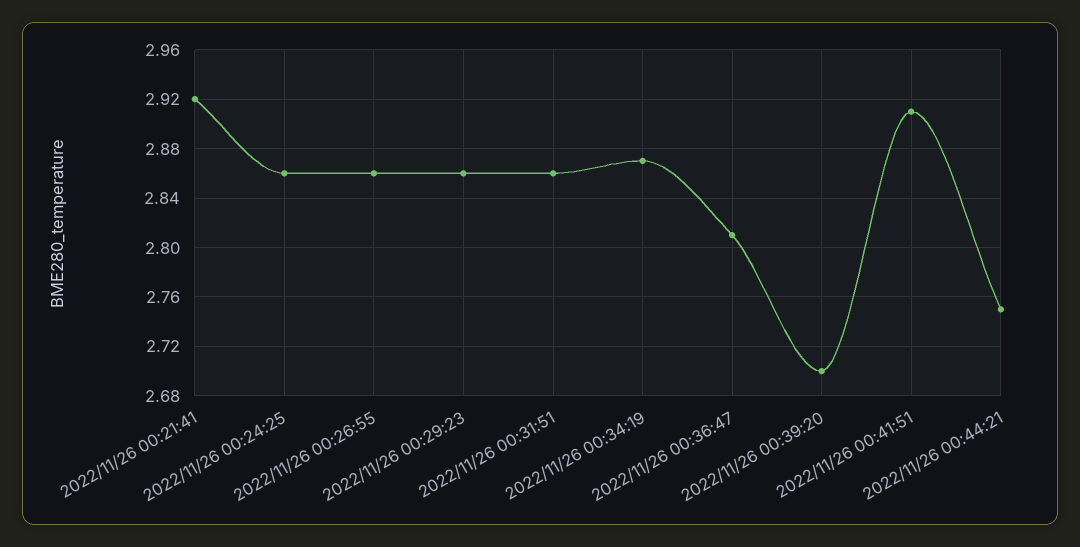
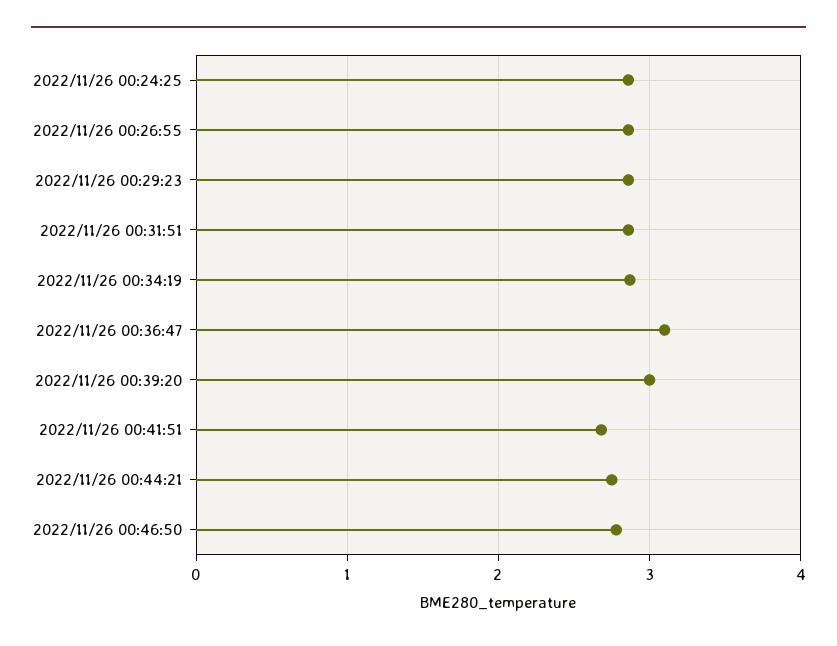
2022/11/26 00:21:41: 2.92 -> none
2022/11/26 00:36:47: 2.81 -> 3.1
2022/11/26 00:39:20: 2.7 -> 3
2022/11/26 00:41:51: 2.91 -> 2.7
2022/11/26 00:46:50: none -> 2.8

